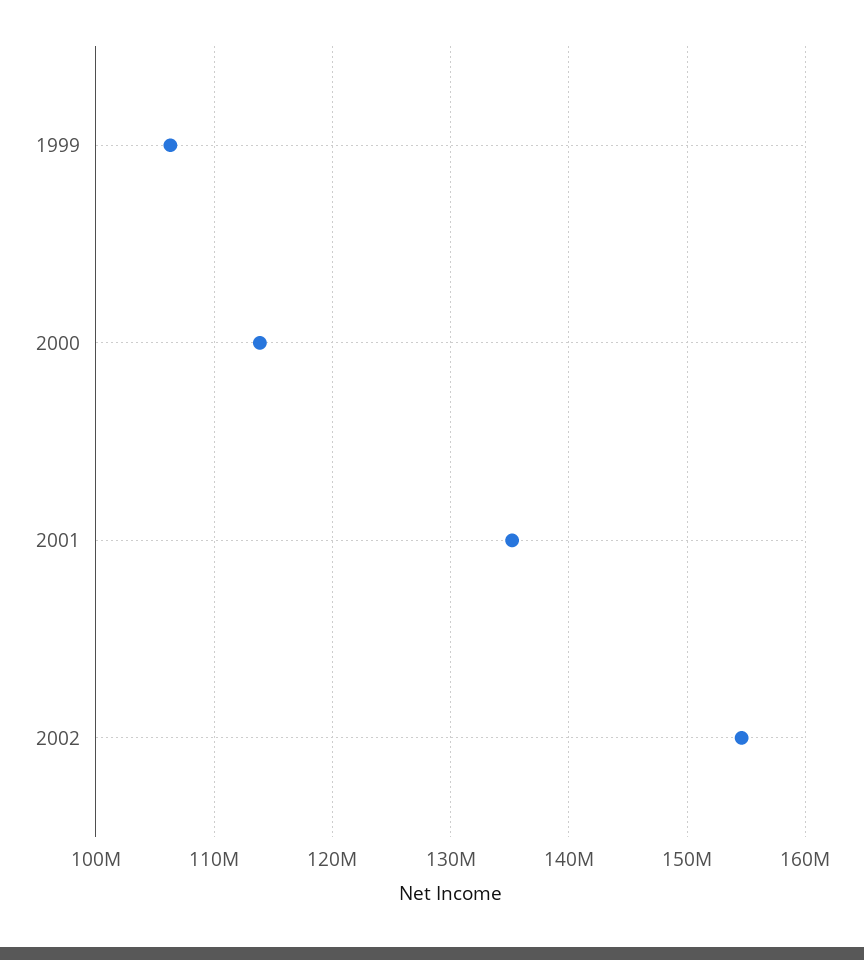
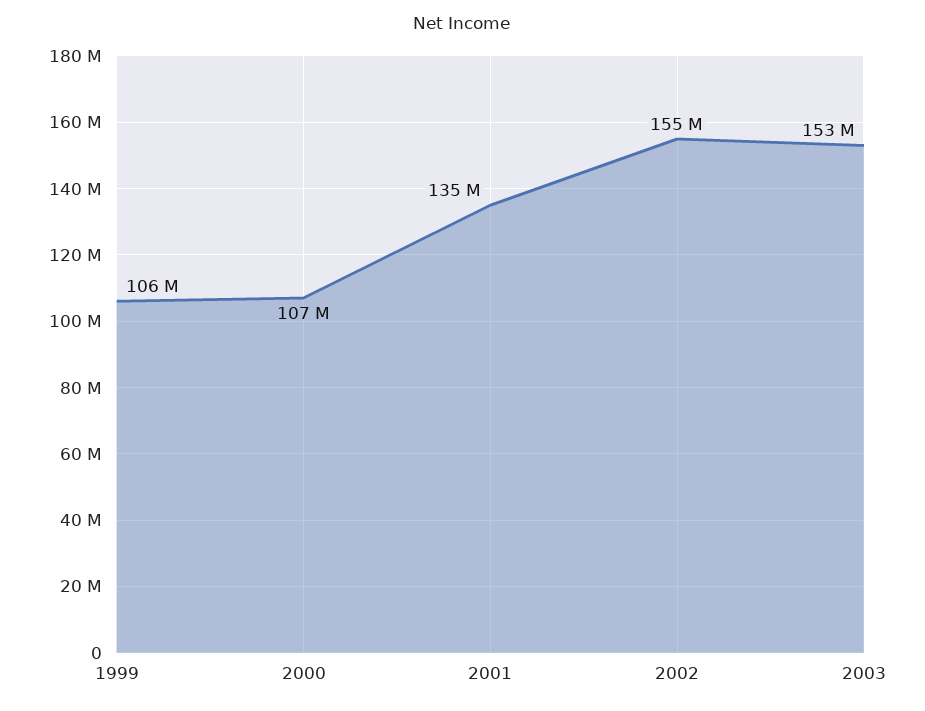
2000: 114000000 -> 107000000
2003: none -> 153000000

